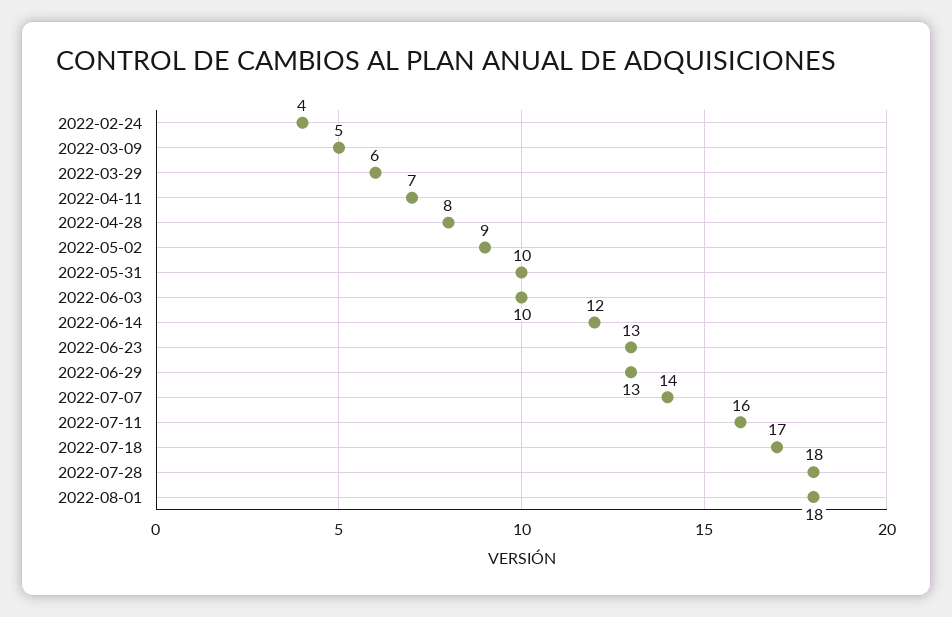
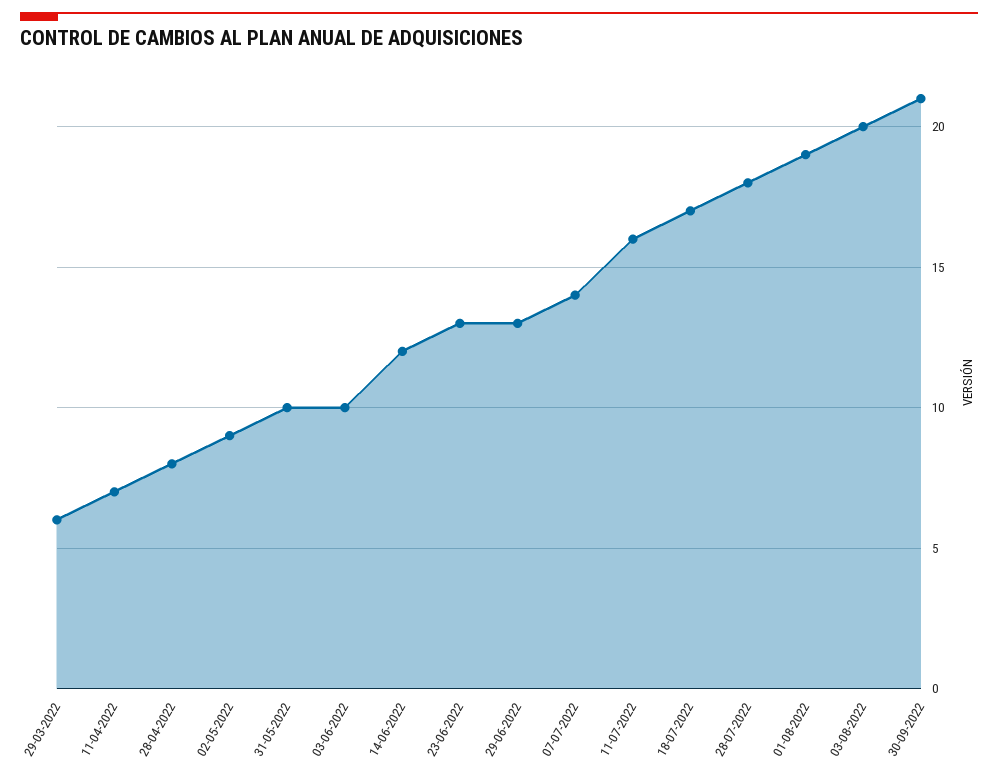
2022-02-24: 4 -> none
2022-03-09: 5 -> none
2022-08-01: 18 -> 19
03-08-2022: none -> 20
30-09-2022: none -> 21

